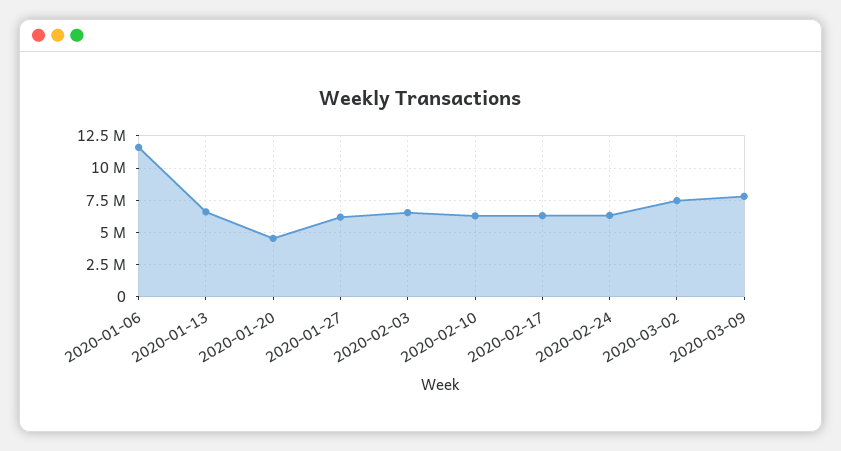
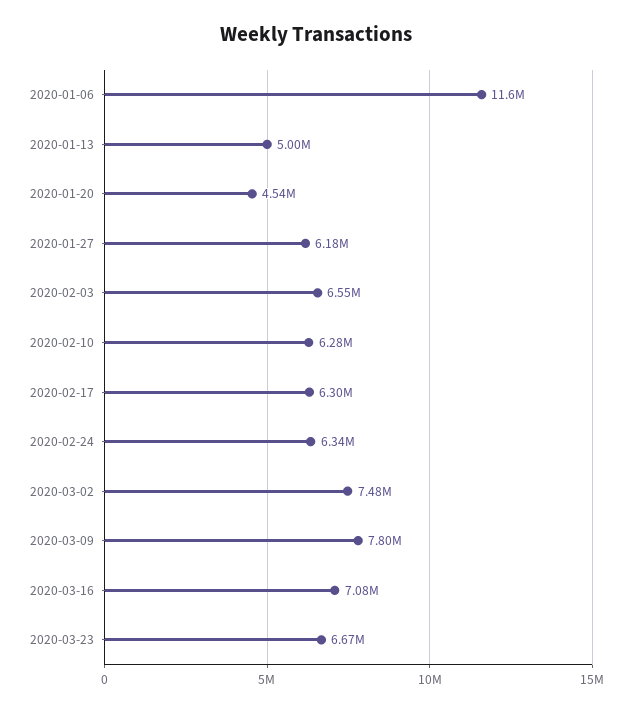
2020-01-13: 6500000 -> 5000000
2020-03-16: none -> 7080000
2020-03-23: none -> 6670000

